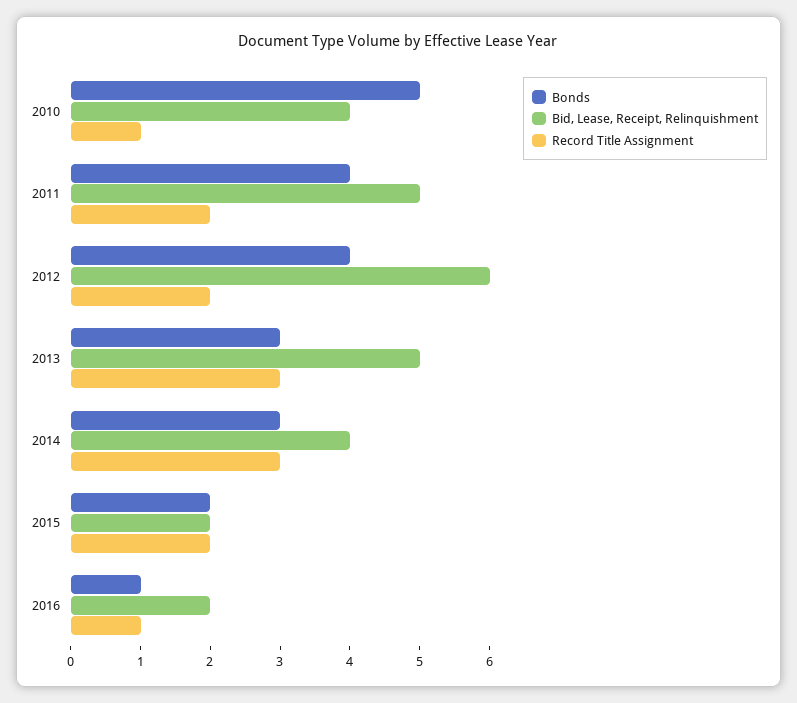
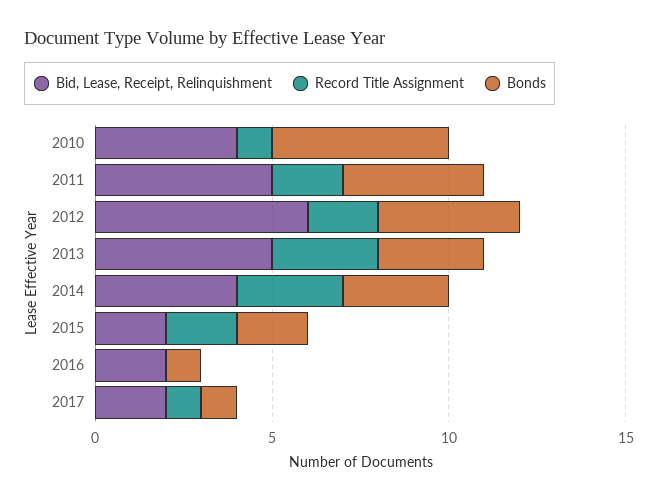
Record Title Assignment, 2016: 1 -> 0
Bid, Lease, Receipt, Relinquishment, 2017: none -> 2
Record Title Assignment, 2017: none -> 1
Bonds, 2017: none -> 1

